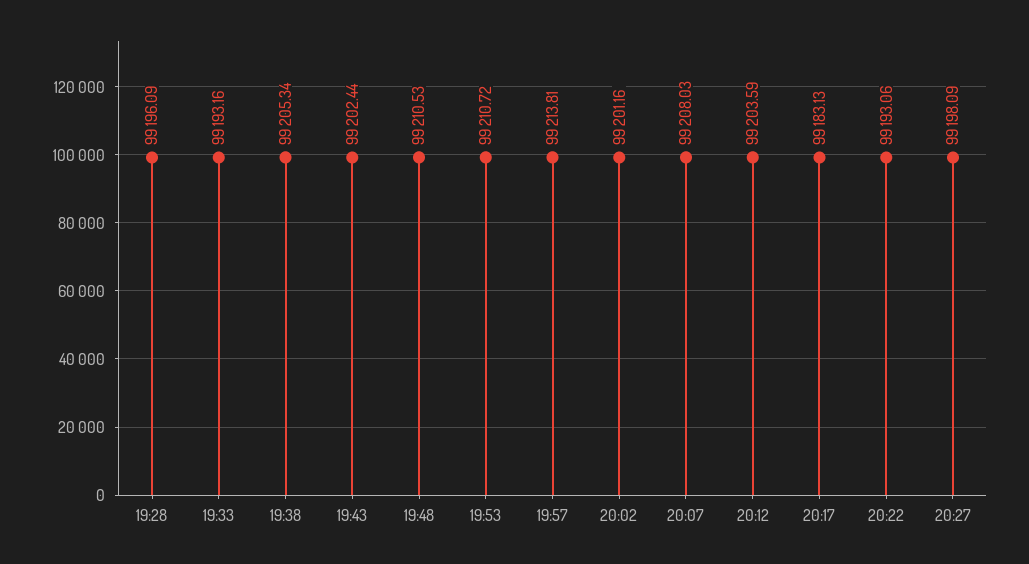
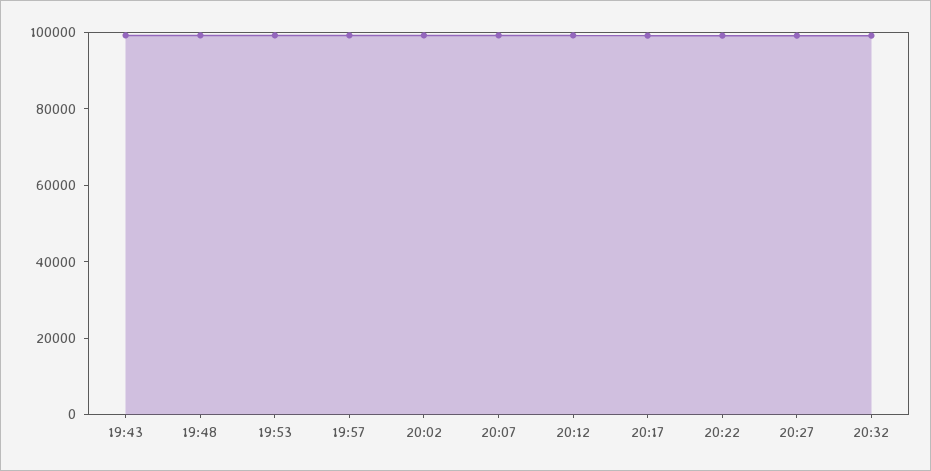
19:28: 99196.09 -> none
19:33: 99193.16 -> none
19:38: 99205.34 -> none
20:32: none -> 100000

